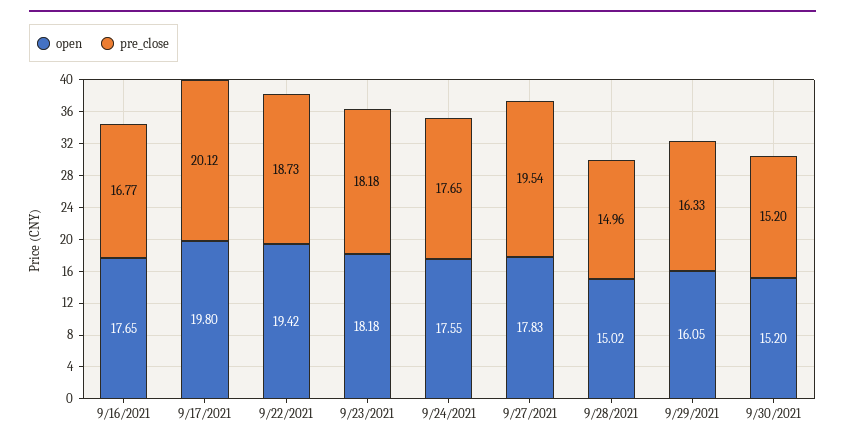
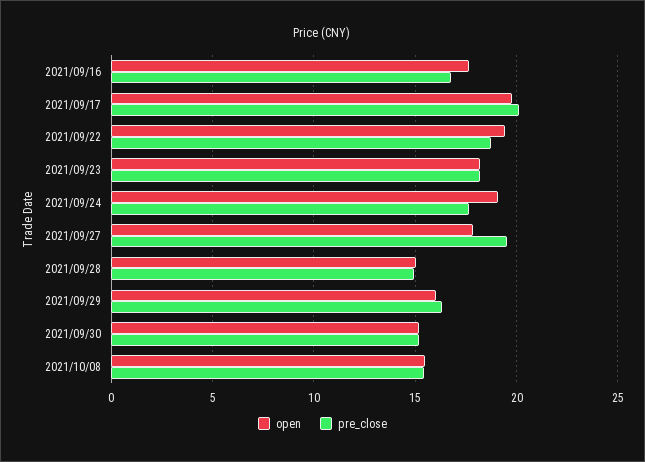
open, 9/24/2021: 17.55 -> 19
open, 2021/10/08: none -> 15.5
pre_close, 2021/10/08: none -> 15.5

